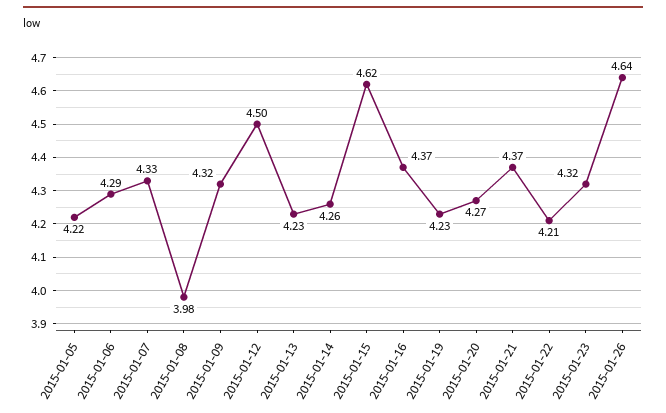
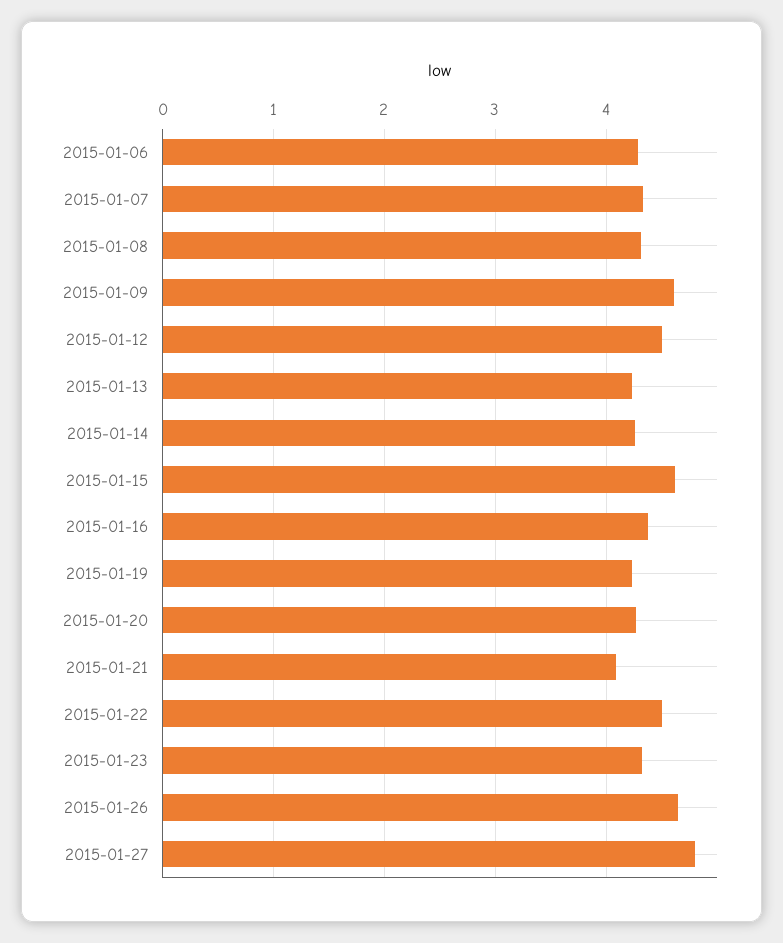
2015-01-05: 4.22 -> none
2015-01-08: 3.98 -> 4.3
2015-01-09: 4.32 -> 4.6
2015-01-21: 4.37 -> 4.1
2015-01-22: 4.21 -> 4.5
2015-01-27: none -> 4.8

